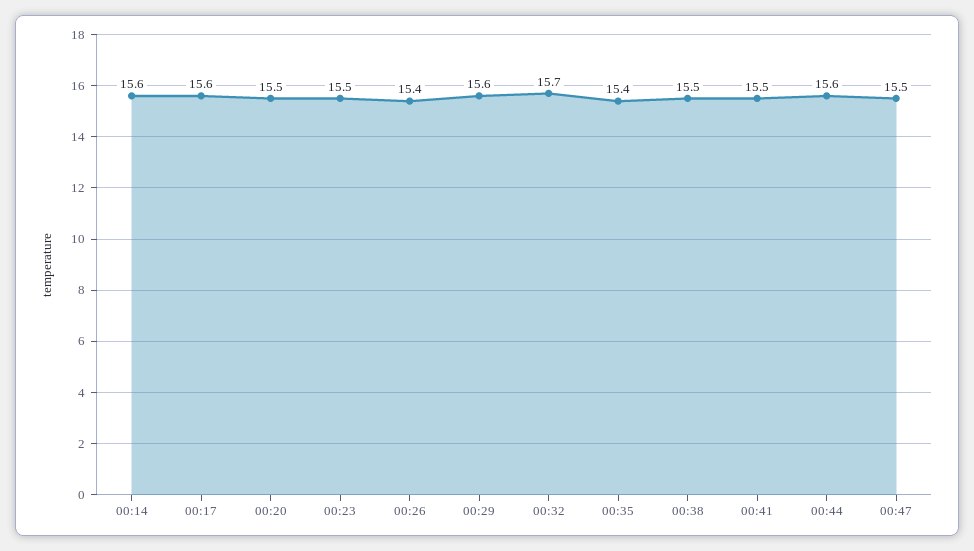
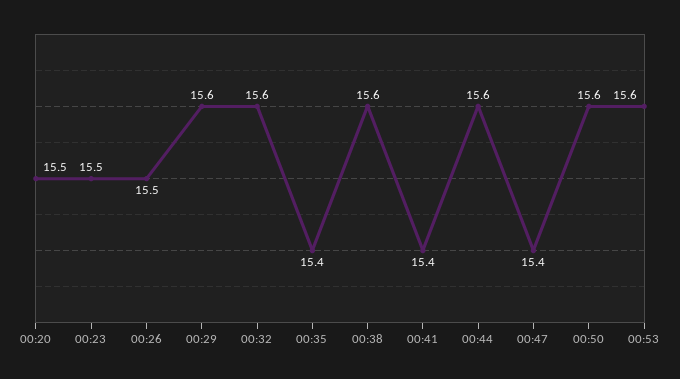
00:14: 15.6 -> none
00:17: 15.6 -> none
00:26: 15.4 -> 15.5
00:32: 15.7 -> 15.6
00:38: 15.5 -> 15.6
00:41: 15.5 -> 15.4
00:47: 15.5 -> 15.4
00:50: none -> 15.6
00:53: none -> 15.6

